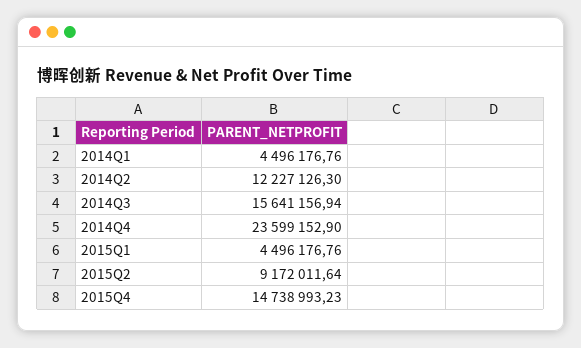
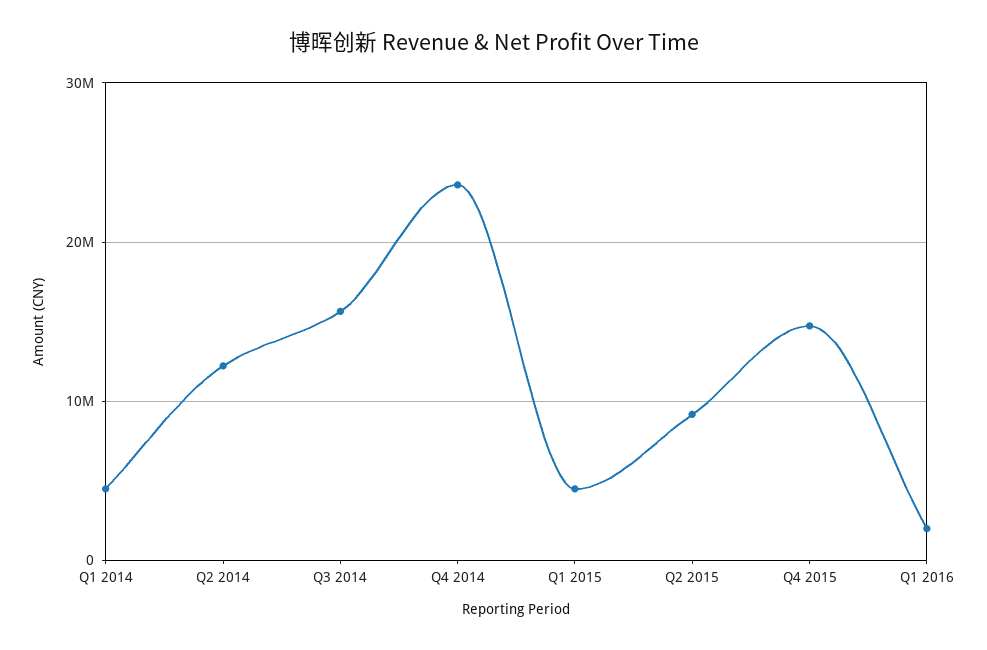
Q1 2016: none -> 2000000

